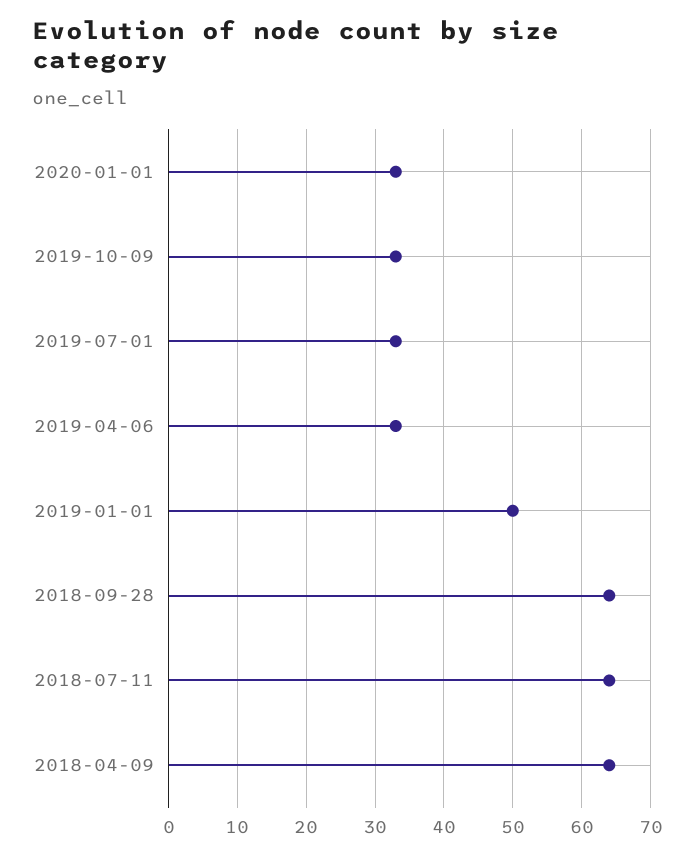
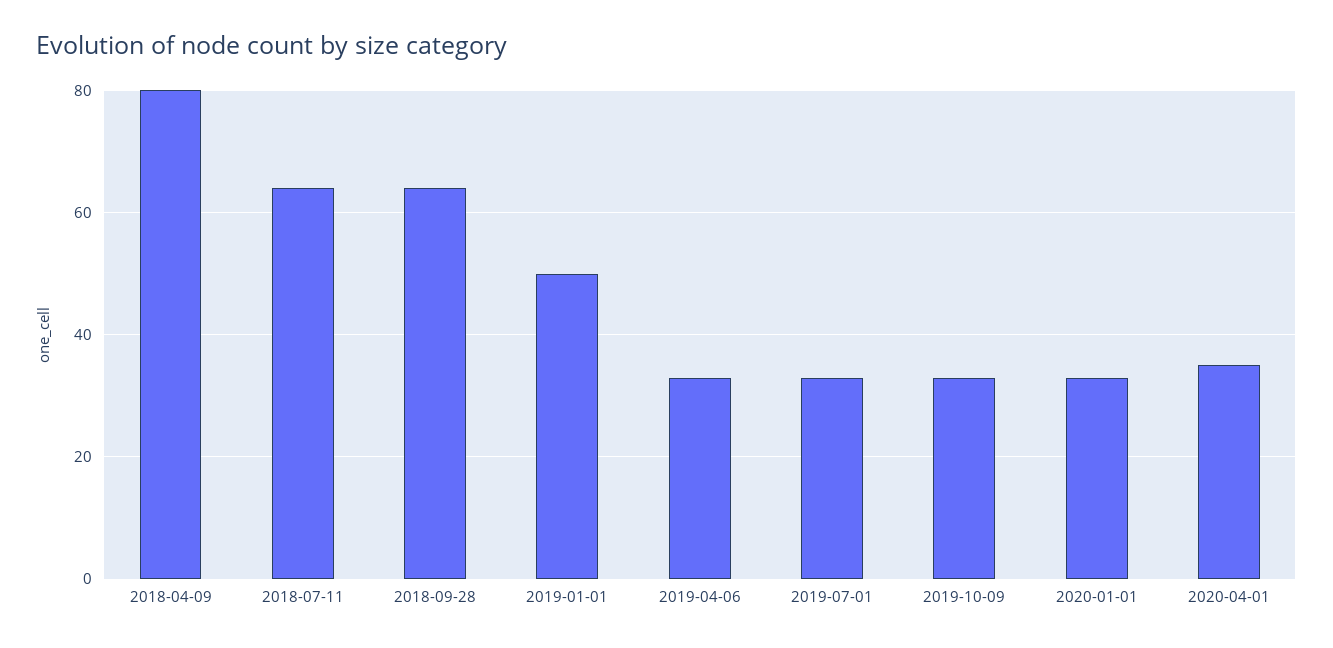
2018-04-09: 64 -> 80
2020-04-01: none -> 35

